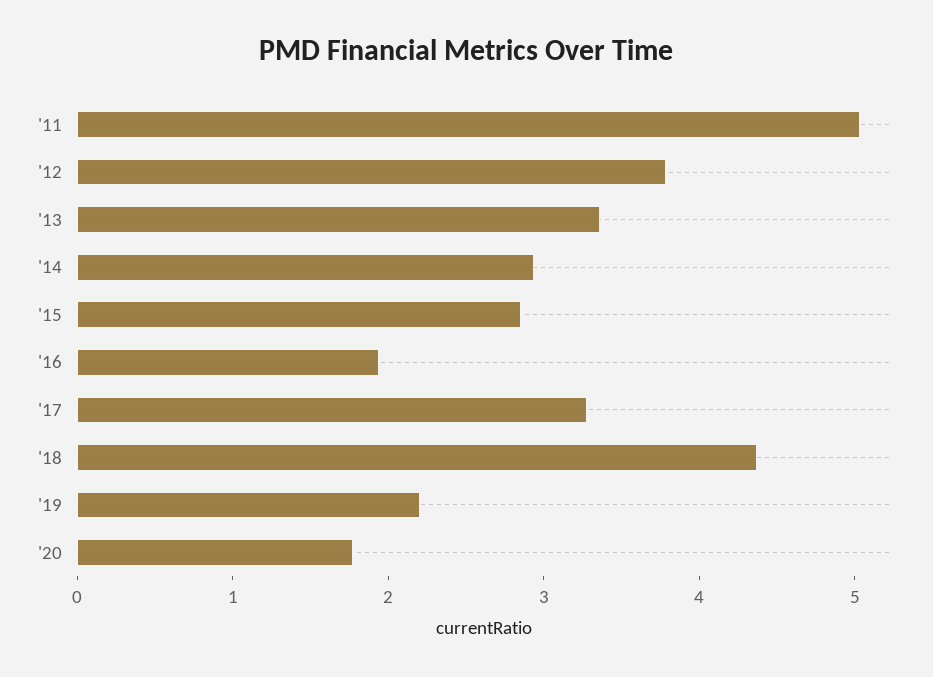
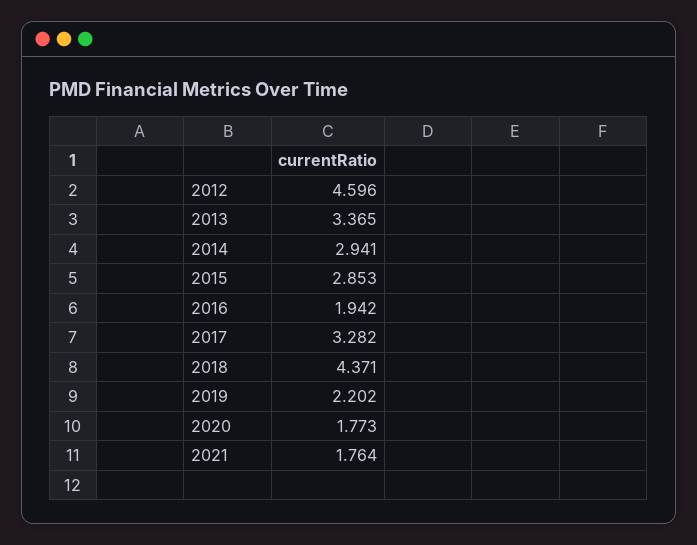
'11: 5 -> none
'12: 3.8 -> 4.596
2021: none -> 1.764

